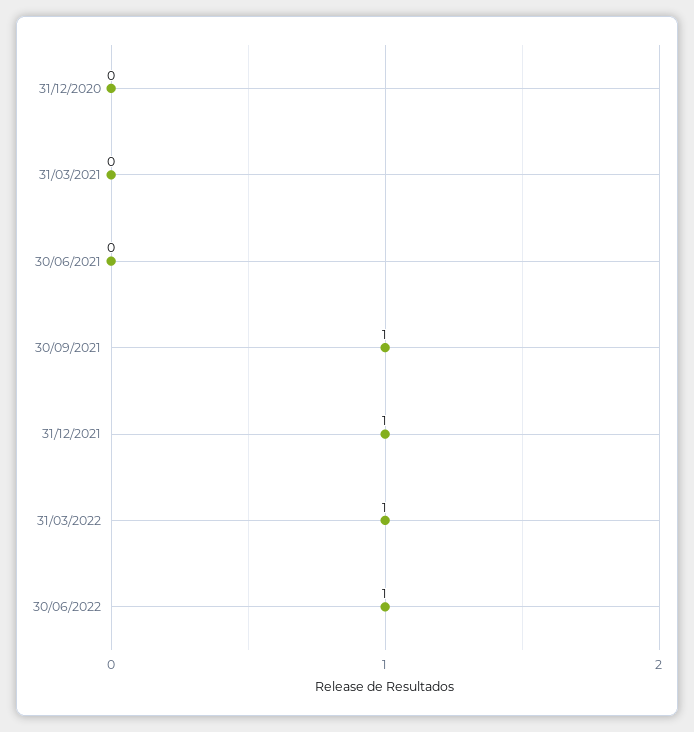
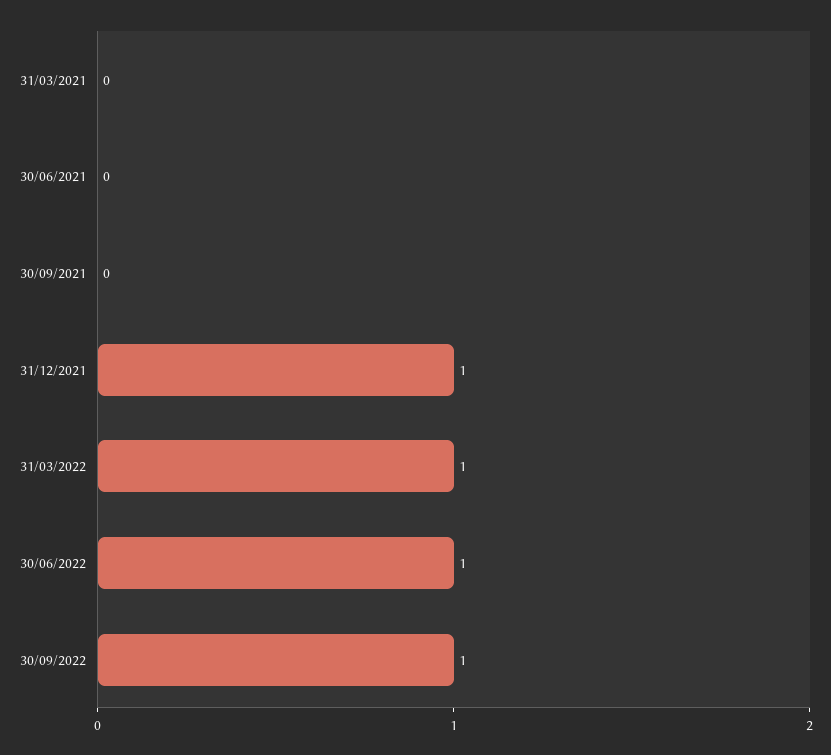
31/12/2020: 0 -> none
30/09/2021: 1 -> 0
30/09/2022: none -> 1

